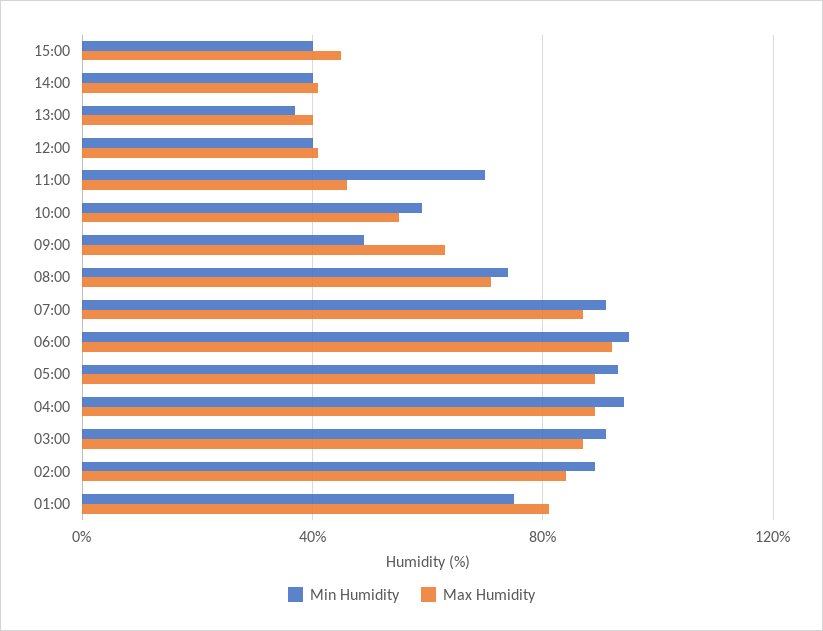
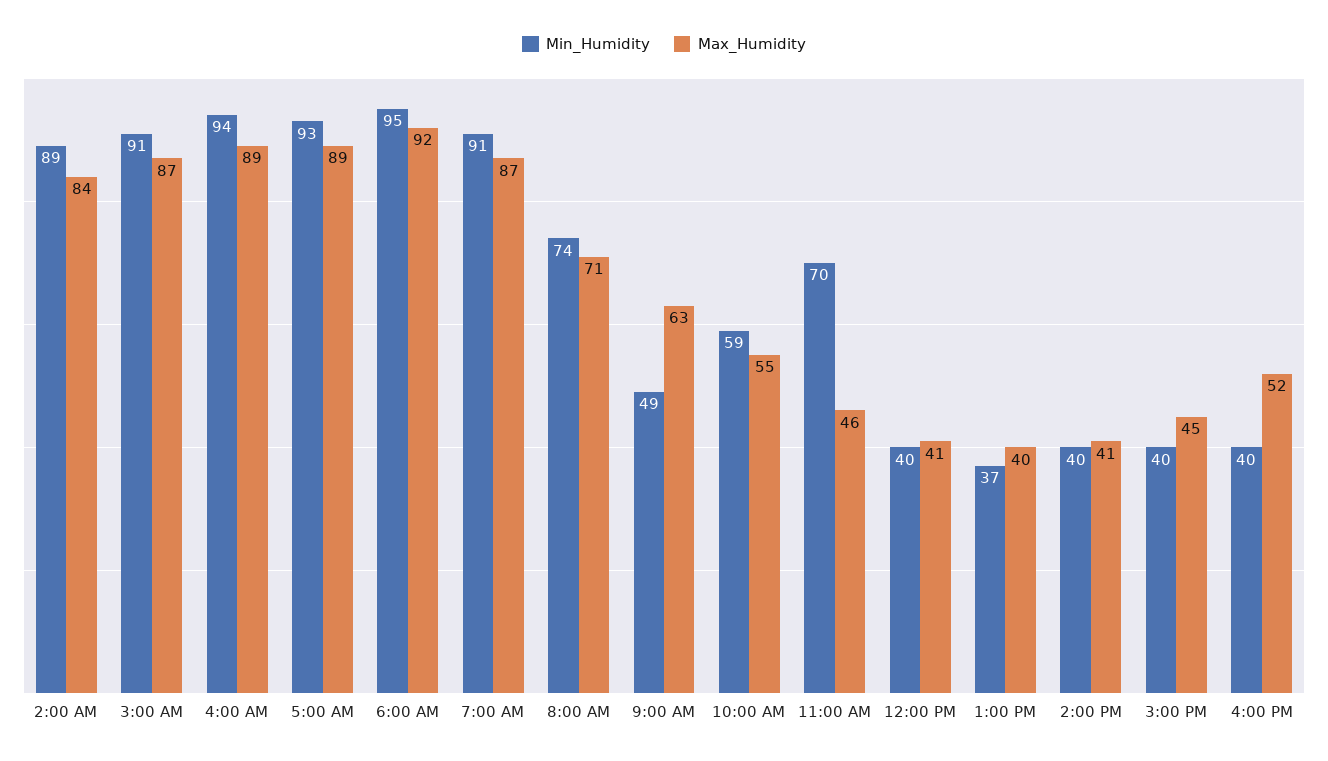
Min Humidity, 01:00: 75 -> none
Max Humidity, 01:00: 80 -> none
Min Humidity, 4:00 PM: none -> 40
Max Humidity, 4:00 PM: none -> 52

